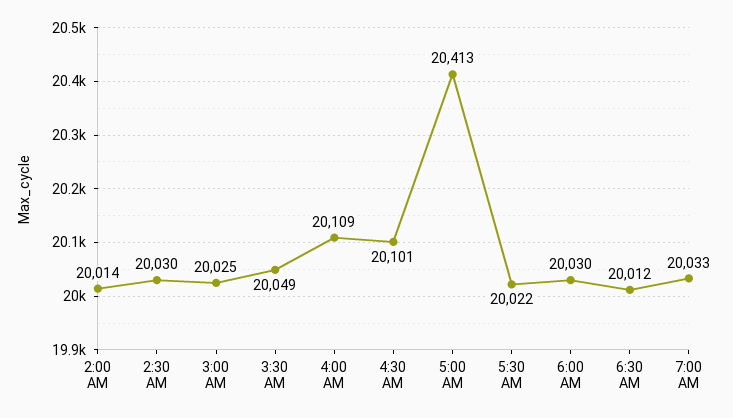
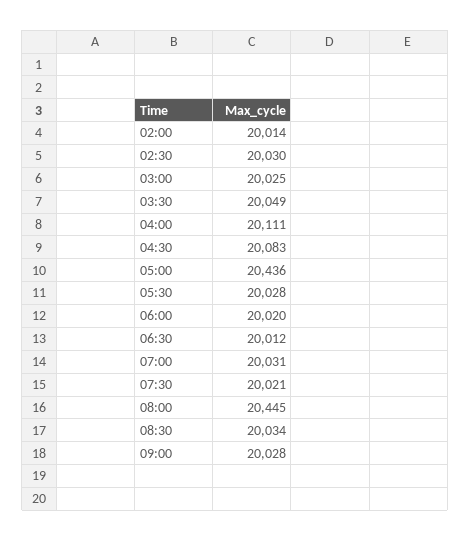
4:00 AM: 20109 -> 20111
4:30 AM: 20101 -> 20083
5:00 AM: 20413 -> 20436
5:30 AM: 20022 -> 20028
6:00 AM: 20030 -> 20020
7:00 AM: 20033 -> 20031
07:30: none -> 20021
08:00: none -> 20445
08:30: none -> 20034
09:00: none -> 20028

